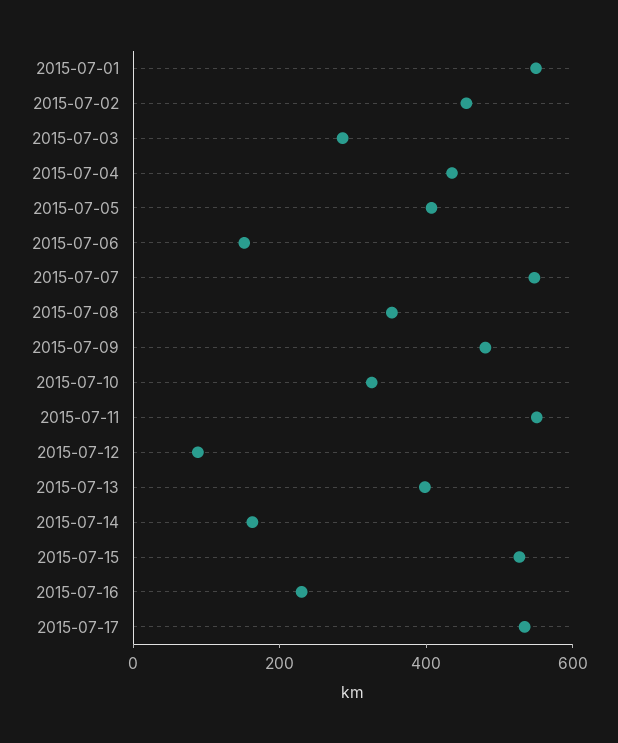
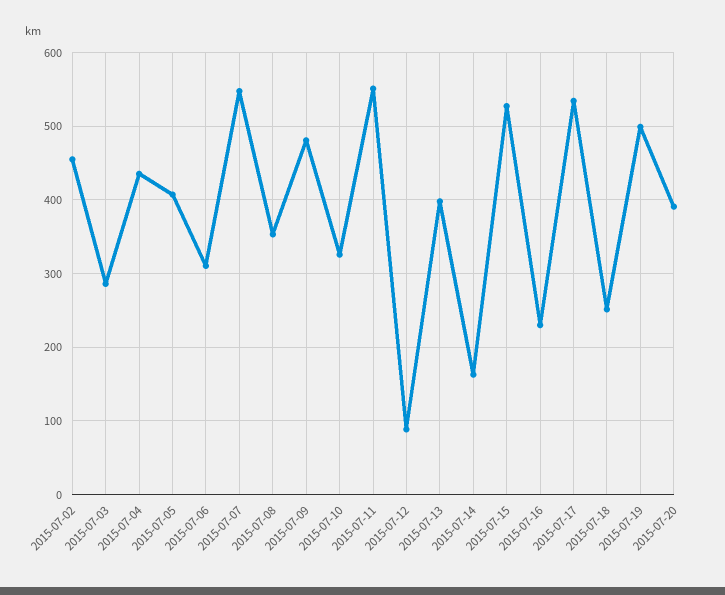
2015-07-01: 550 -> none
2015-07-06: 150 -> 310
2015-07-18: none -> 250
2015-07-19: none -> 500
2015-07-20: none -> 390

